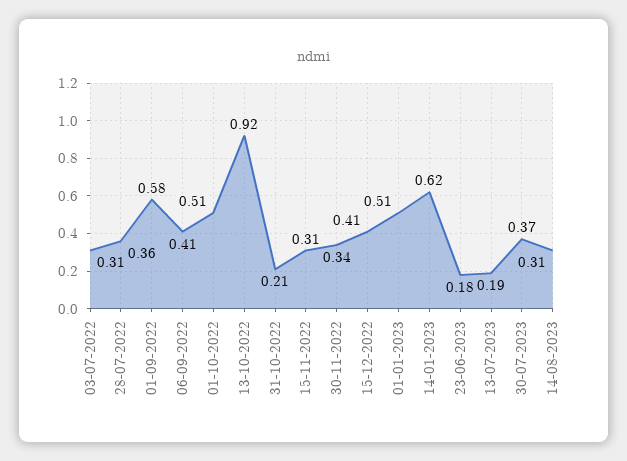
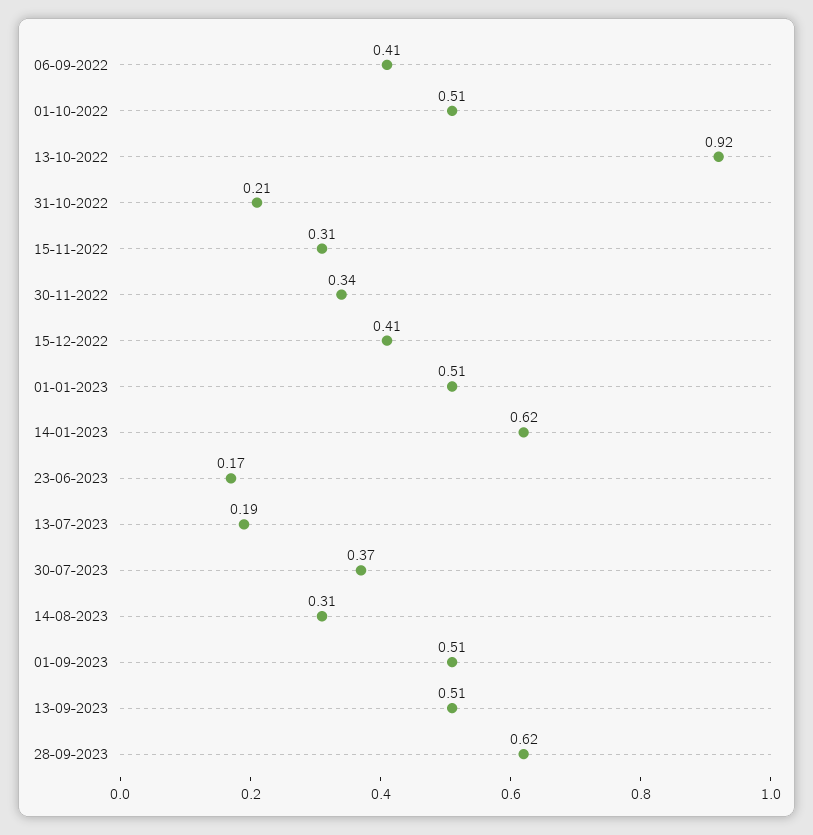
03-07-2022: 0.31 -> none
28-07-2022: 0.36 -> none
01-09-2022: 0.58 -> none
23-06-2023: 0.18 -> 0.17
01-09-2023: none -> 0.51
13-09-2023: none -> 0.51
28-09-2023: none -> 0.62

